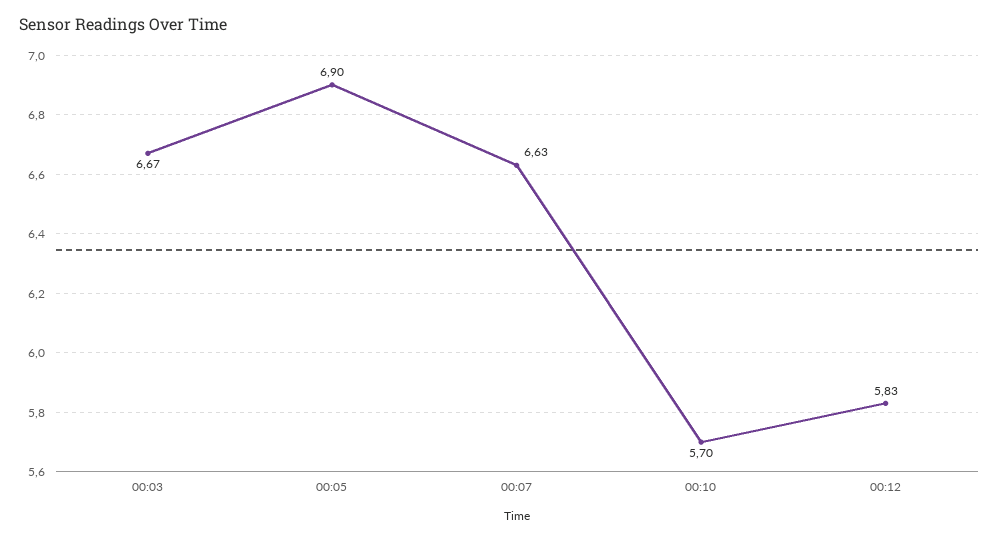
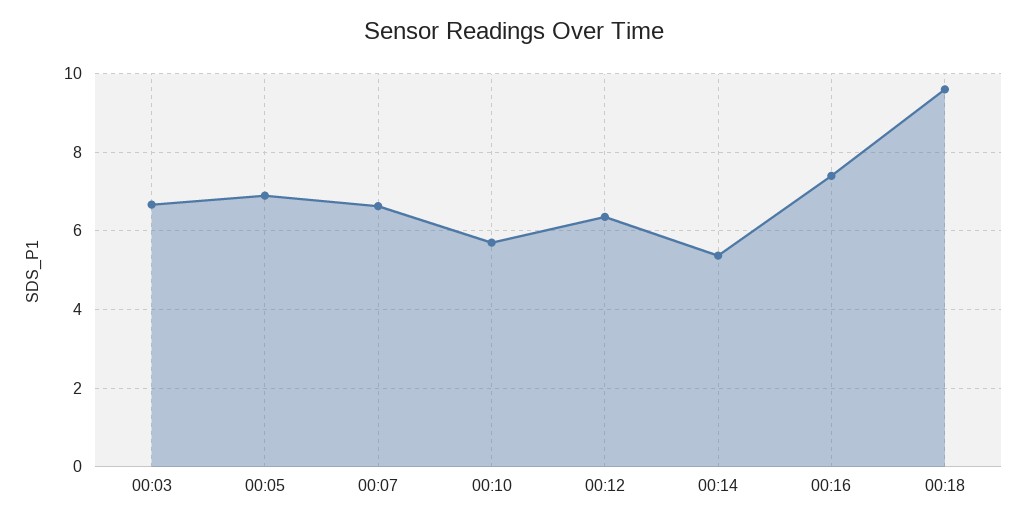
00:12: 5.83 -> 6.4
00:14: none -> 5.4
00:16: none -> 7.4
00:18: none -> 9.6

